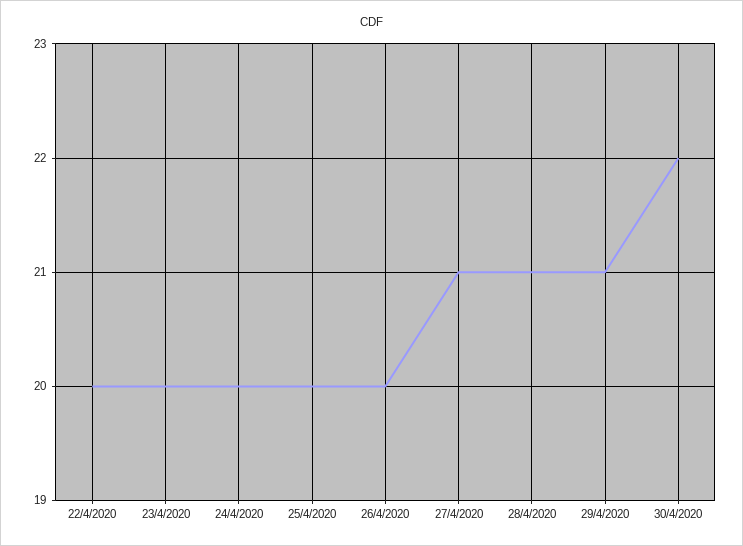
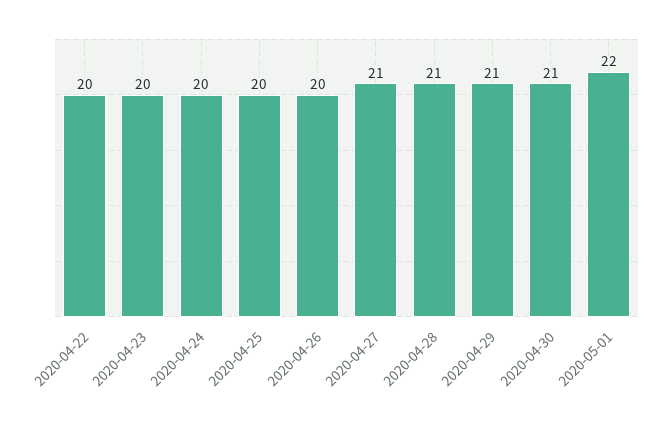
30/4/2020: 22 -> 21
2020-05-01: none -> 22

